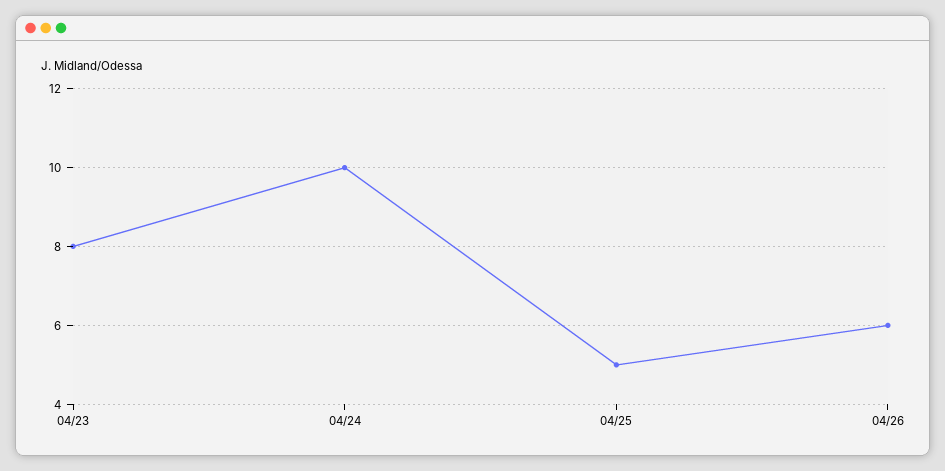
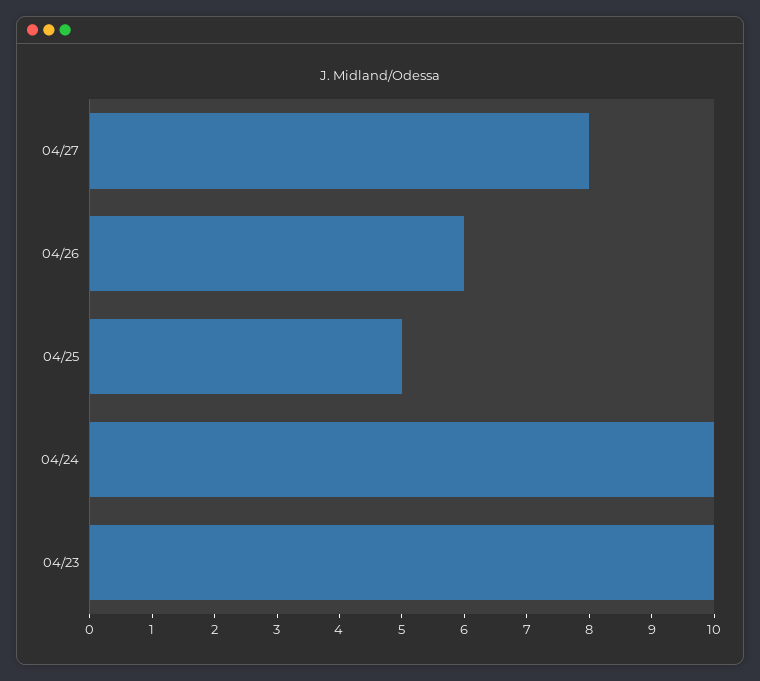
04/23: 8 -> 10
04/27: none -> 8

